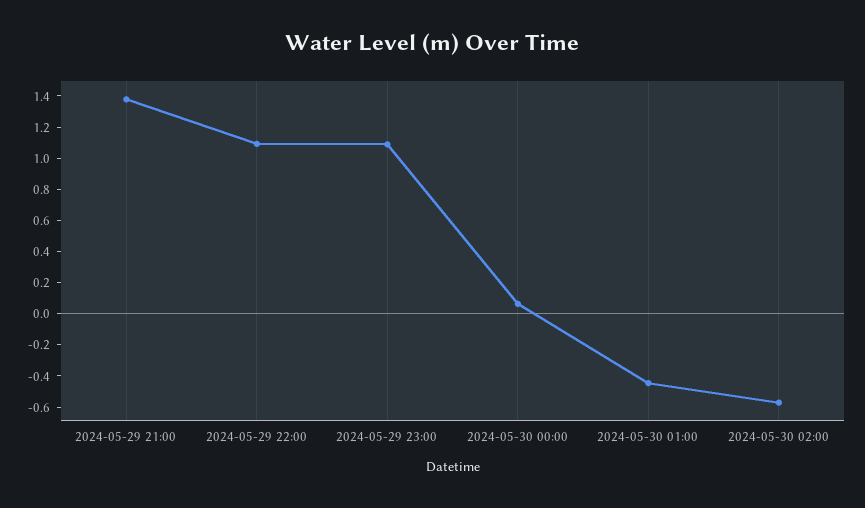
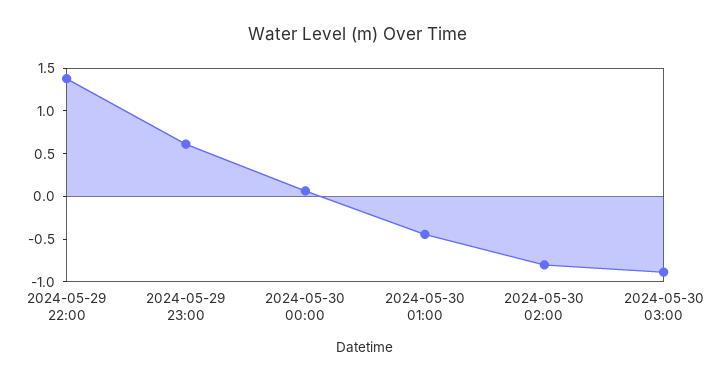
2024-05-29 21:00: 1.4 -> none
2024-05-29 22:00: 1.1 -> 1.4
2024-05-29 23:00: 1.1 -> 0.6
2024-05-30 02:00: -0.6 -> -0.8
2024-05-30 03:00: none -> -0.9

